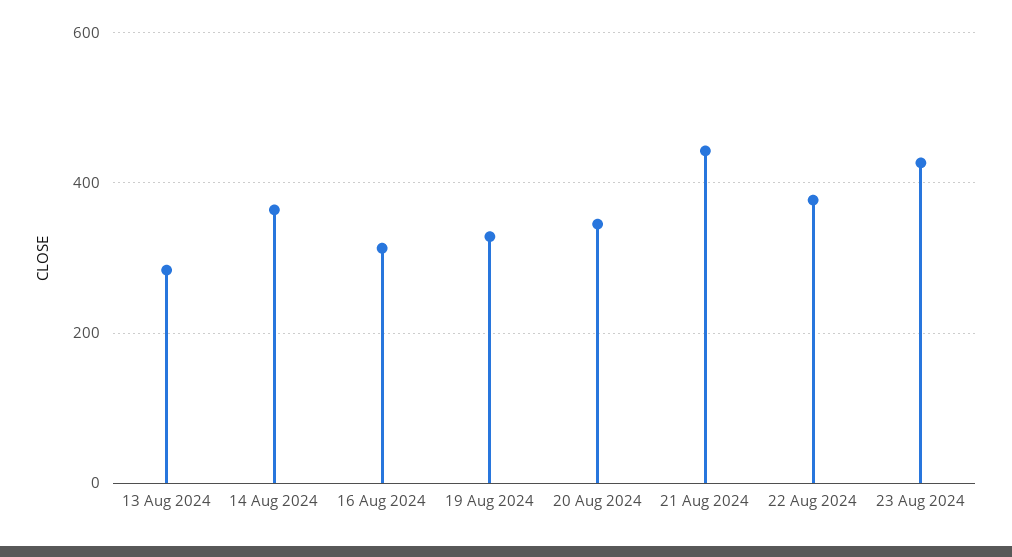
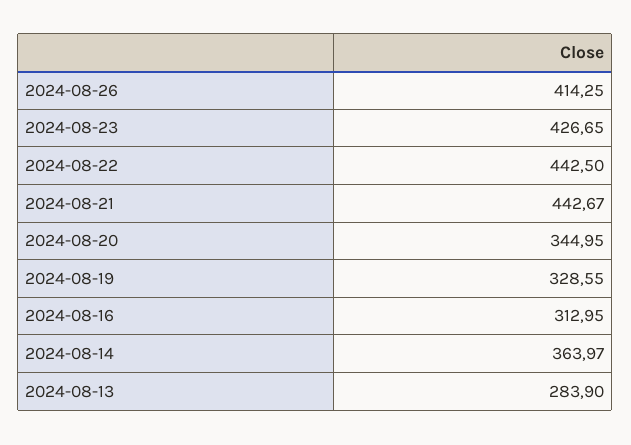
22 Aug 2024: 380 -> 442.5
2024-08-26: none -> 414.25

